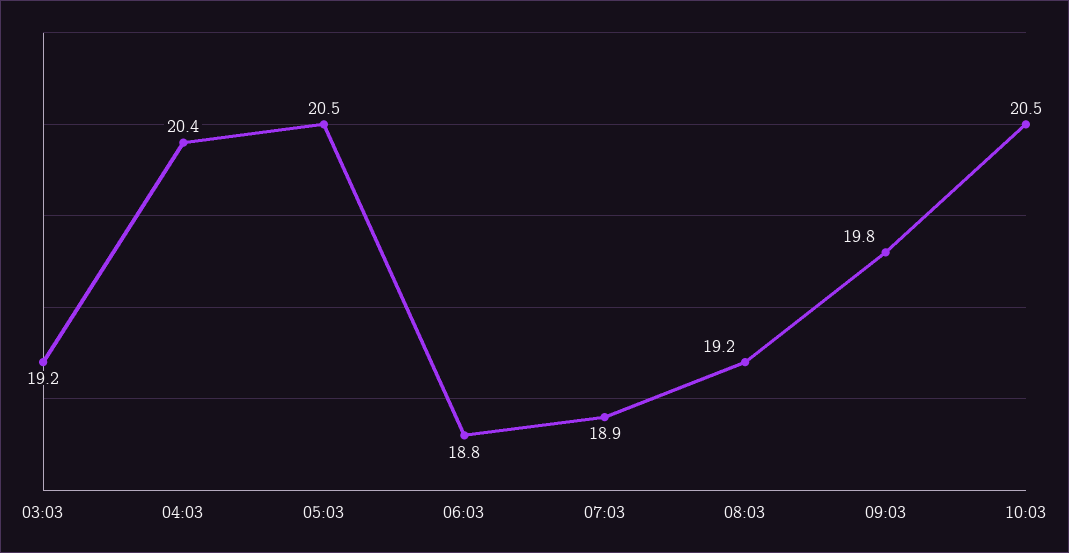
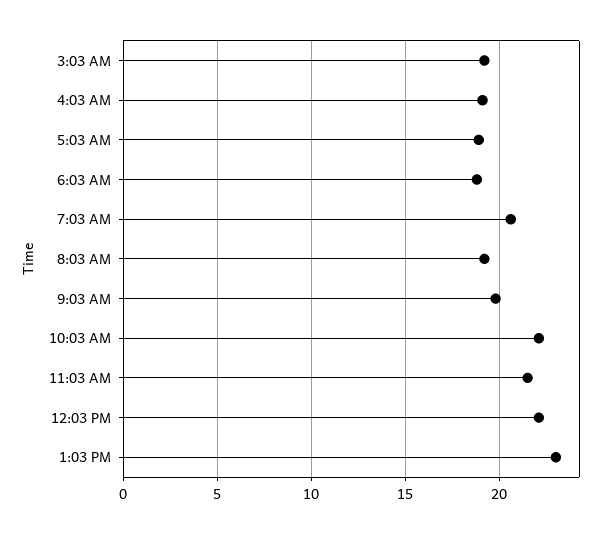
04:03: 20.4 -> 19
05:03: 20.5 -> 19
07:03: 18.9 -> 20.5
10:03: 20.5 -> 22
11:03 AM: none -> 21.5
12:03 PM: none -> 22
1:03 PM: none -> 23

